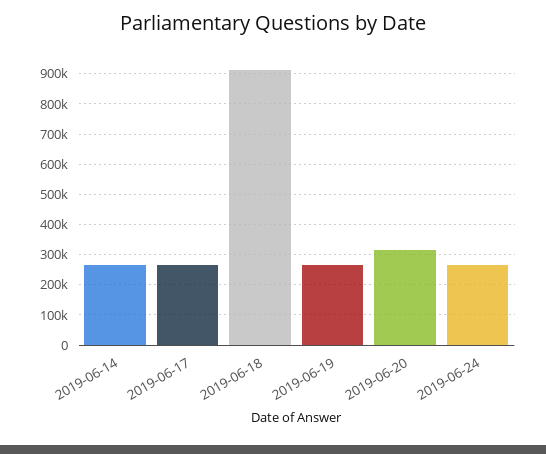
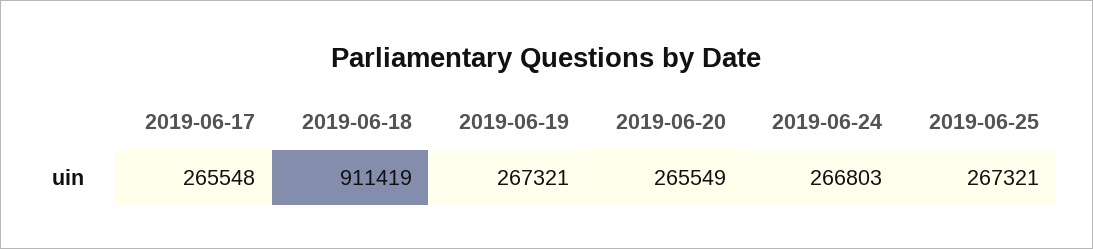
2019-06-14: 260000 -> none
2019-06-20: 320000 -> 265549
2019-06-25: none -> 267321

